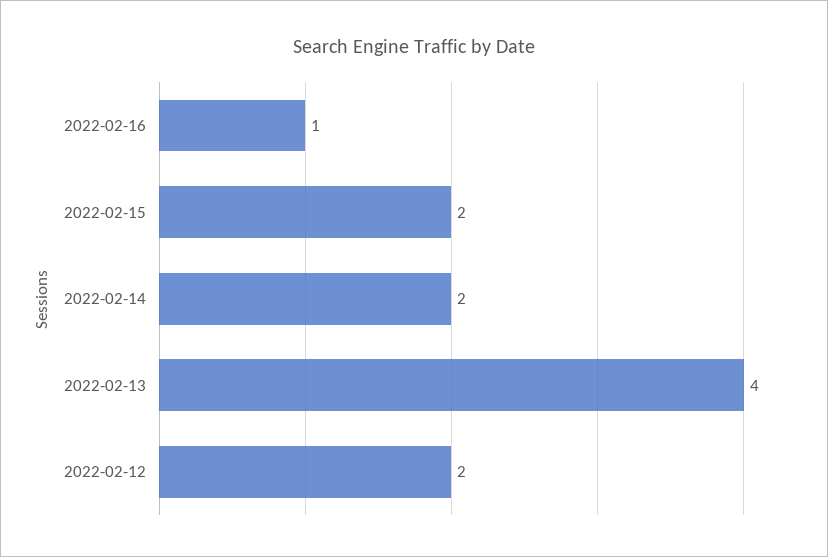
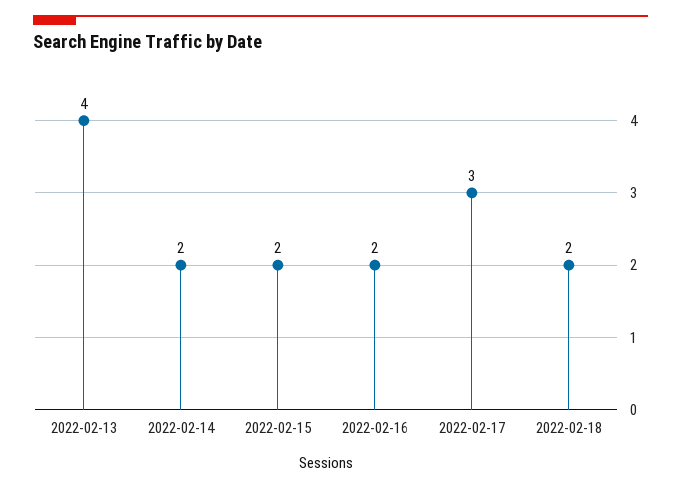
2022-02-16: 1 -> 2
2022-02-12: 2 -> none
2022-02-17: none -> 3
2022-02-18: none -> 2

